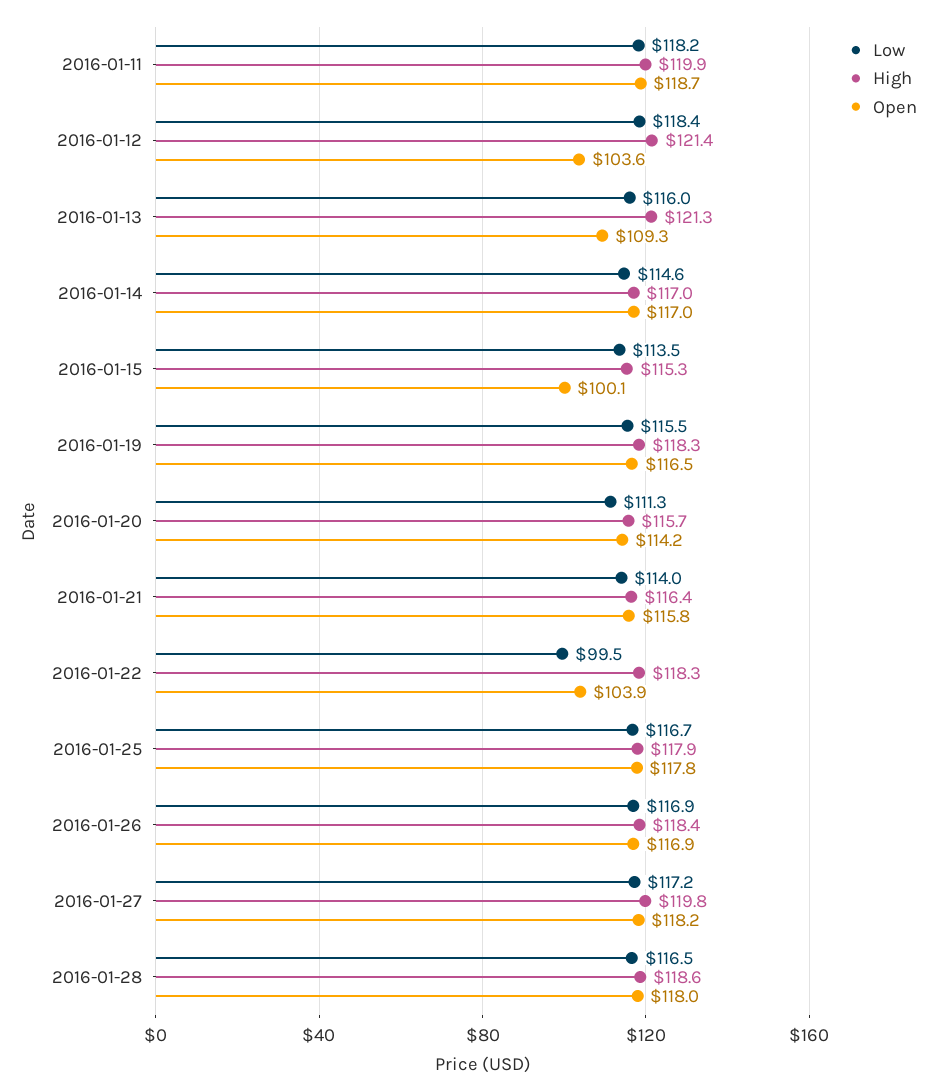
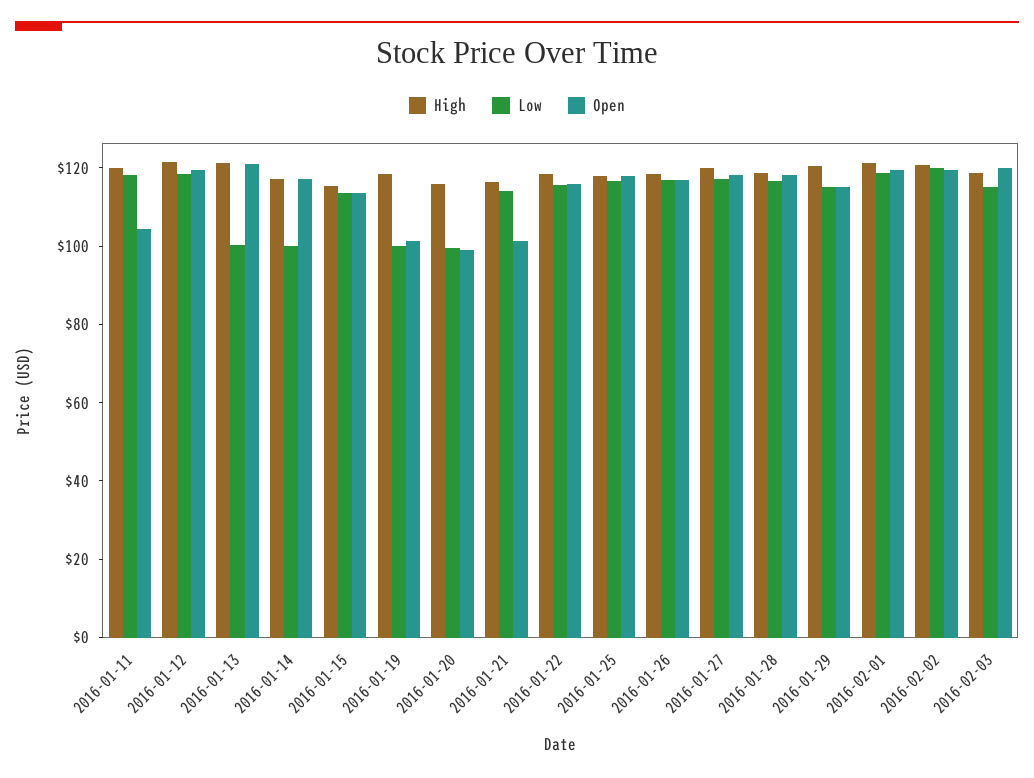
Open, 2016-01-11: 118.7 -> 105
Open, 2016-01-12: 103.6 -> 120
Low, 2016-01-13: 116 -> 100
Open, 2016-01-13: 109.3 -> 120
Low, 2016-01-14: 114.6 -> 100
Open, 2016-01-15: 100.1 -> 115
Low, 2016-01-19: 115.5 -> 100
Open, 2016-01-19: 116.5 -> 100
Low, 2016-01-20: 111.3 -> 100
Open, 2016-01-20: 114.2 -> 100
Open, 2016-01-21: 115.8 -> 100
Low, 2016-01-22: 99.5 -> 115
Open, 2016-01-22: 103.9 -> 115
High, 2016-01-29: none -> 120
Low, 2016-01-29: none -> 115
Open, 2016-01-29: none -> 115
High, 2016-02-01: none -> 120
Low, 2016-02-01: none -> 120
Open, 2016-02-01: none -> 120
High, 2016-02-02: none -> 120
Low, 2016-02-02: none -> 120
Open, 2016-02-02: none -> 120
High, 2016-02-03: none -> 120
Low, 2016-02-03: none -> 115
Open, 2016-02-03: none -> 120

